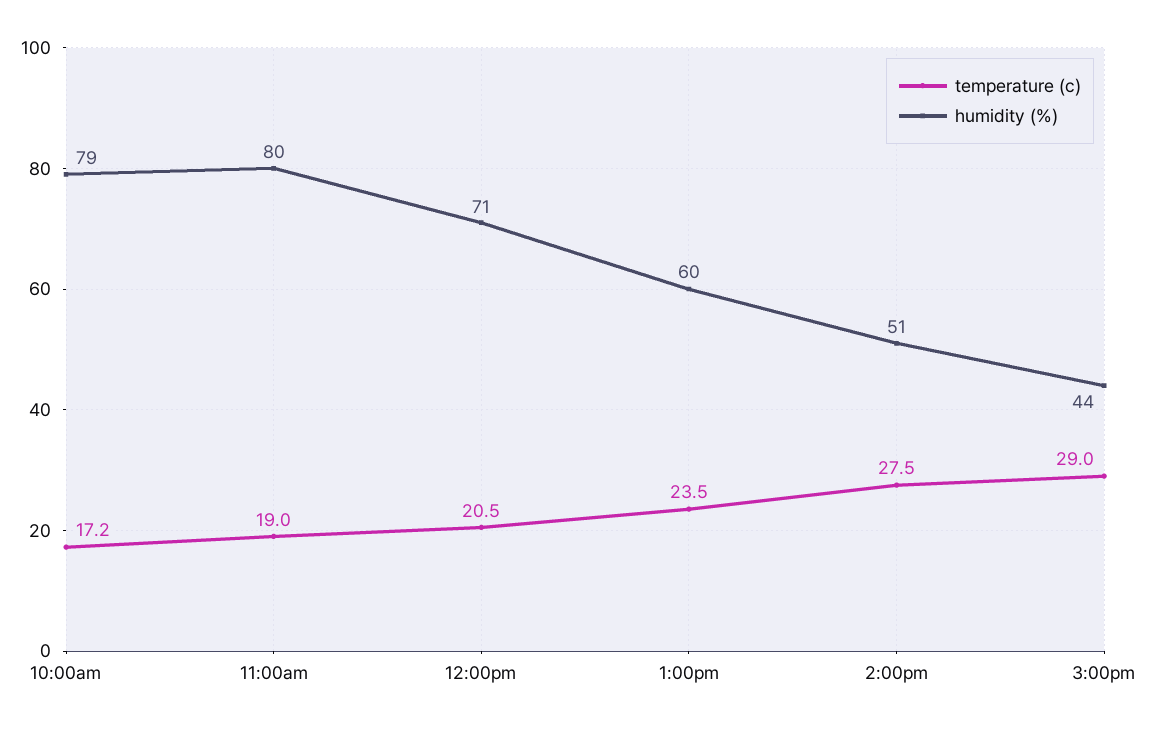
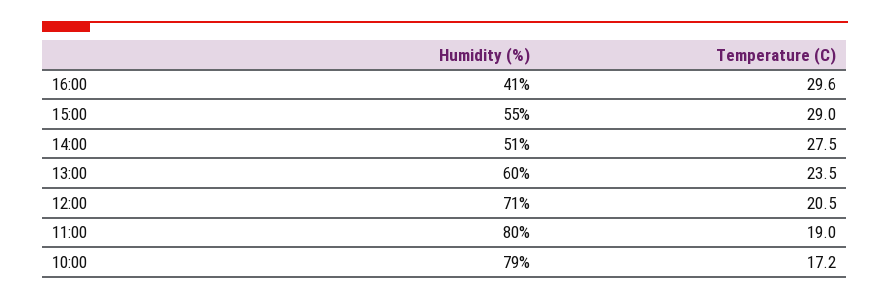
humidity (%), 3:00pm: 44 -> 55
humidity (%), 16:00: none -> 41
temperature (c), 16:00: none -> 29.6

